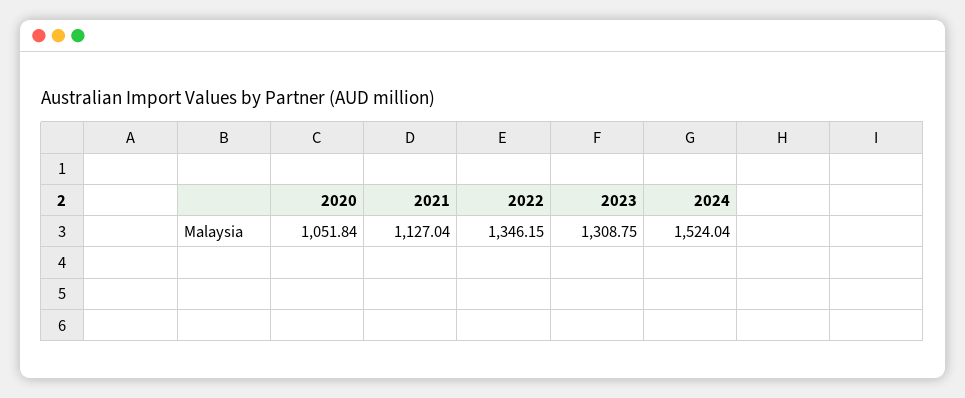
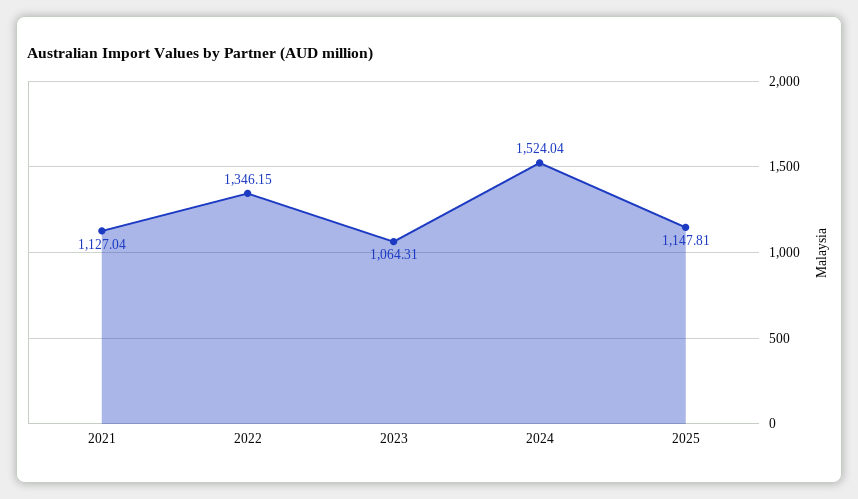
2020: 1051.84 -> none
2023: 1308.75 -> 1064.31
2025: none -> 1147.81

